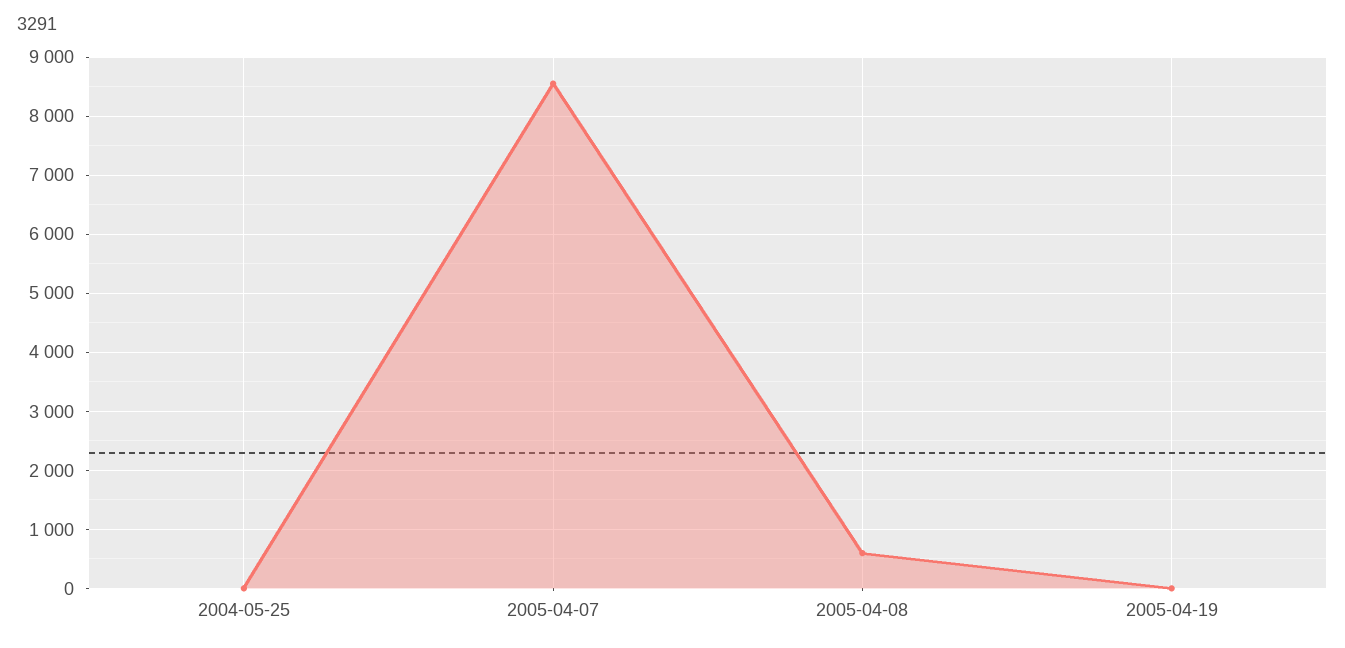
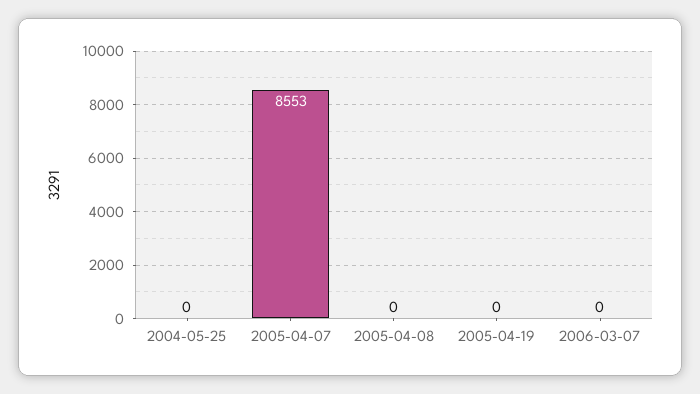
2005-04-08: 600 -> 0
2006-03-07: none -> 0

